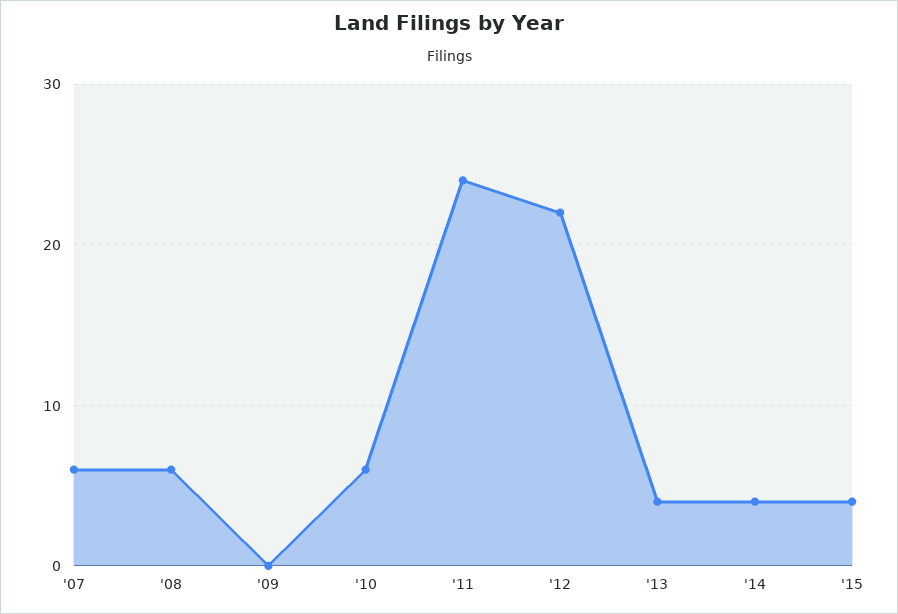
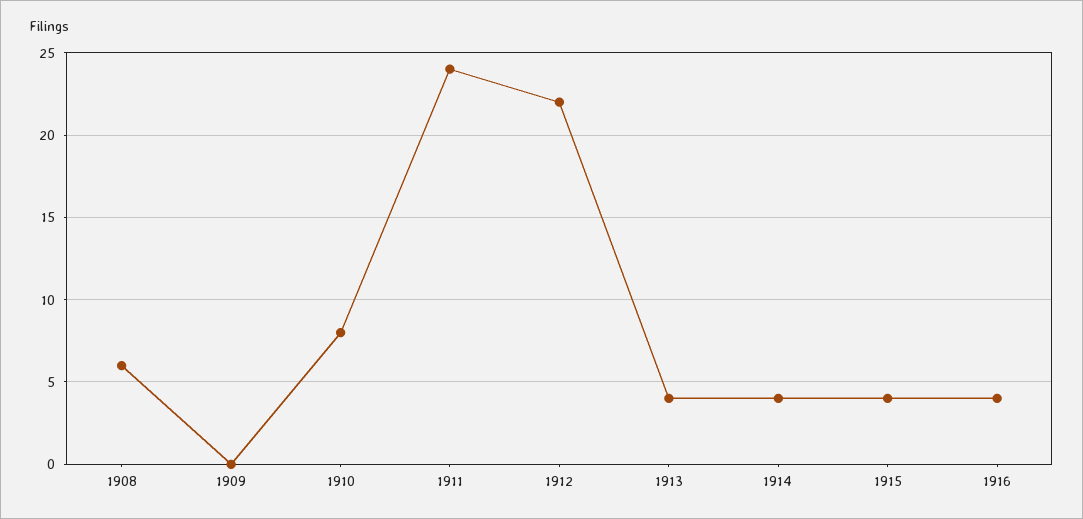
'07: 6 -> none
'10: 6 -> 8
1916: none -> 4

